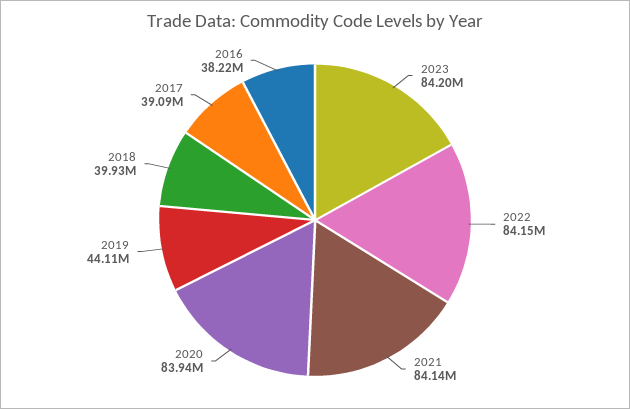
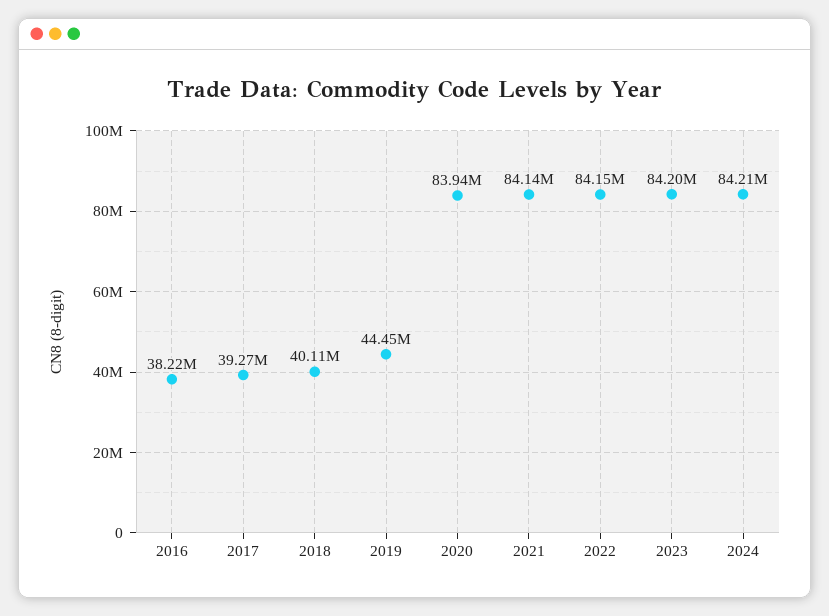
2019: 44110000 -> 44450000
2018: 39930000 -> 40110000
2017: 39090000 -> 39270000
2024: none -> 84210000

